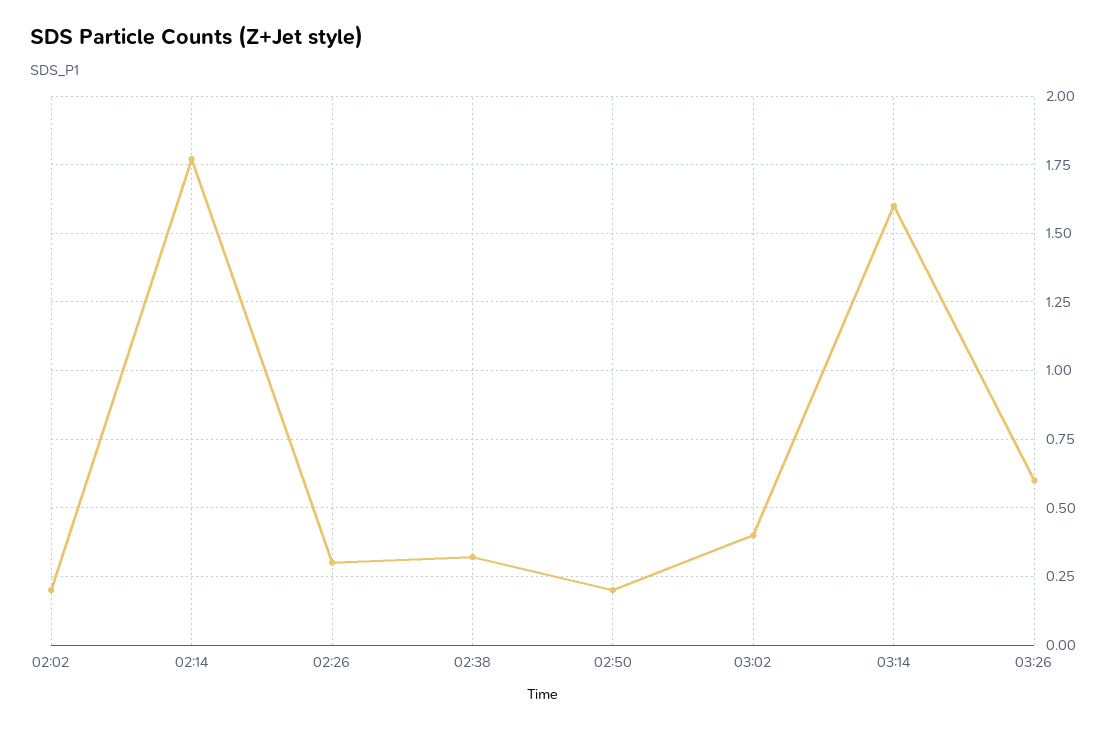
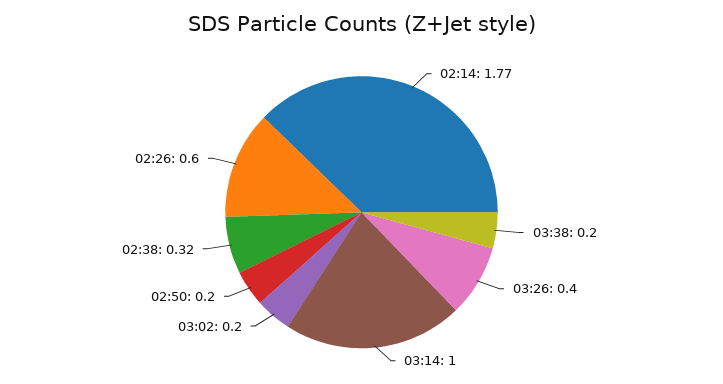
02:02: 0.2 -> none
02:26: 0.3 -> 0.6
03:02: 0.4 -> 0.2
03:14: 1.6 -> 1
03:26: 0.6 -> 0.4
03:38: none -> 0.2

